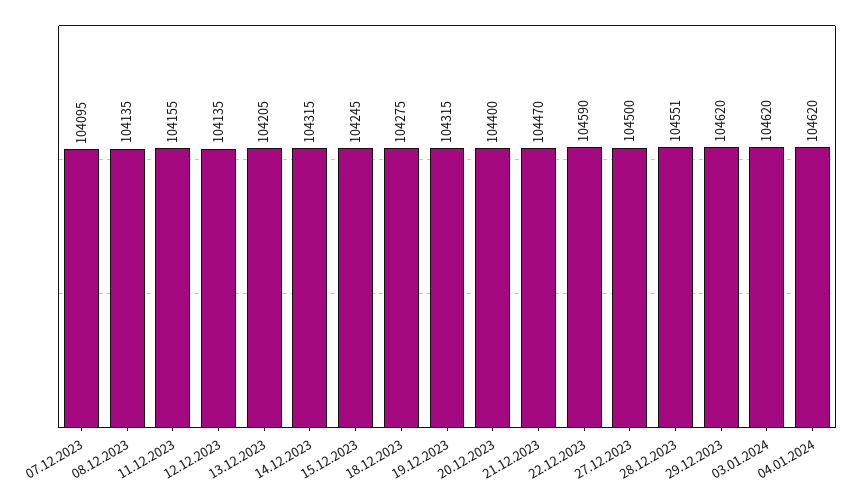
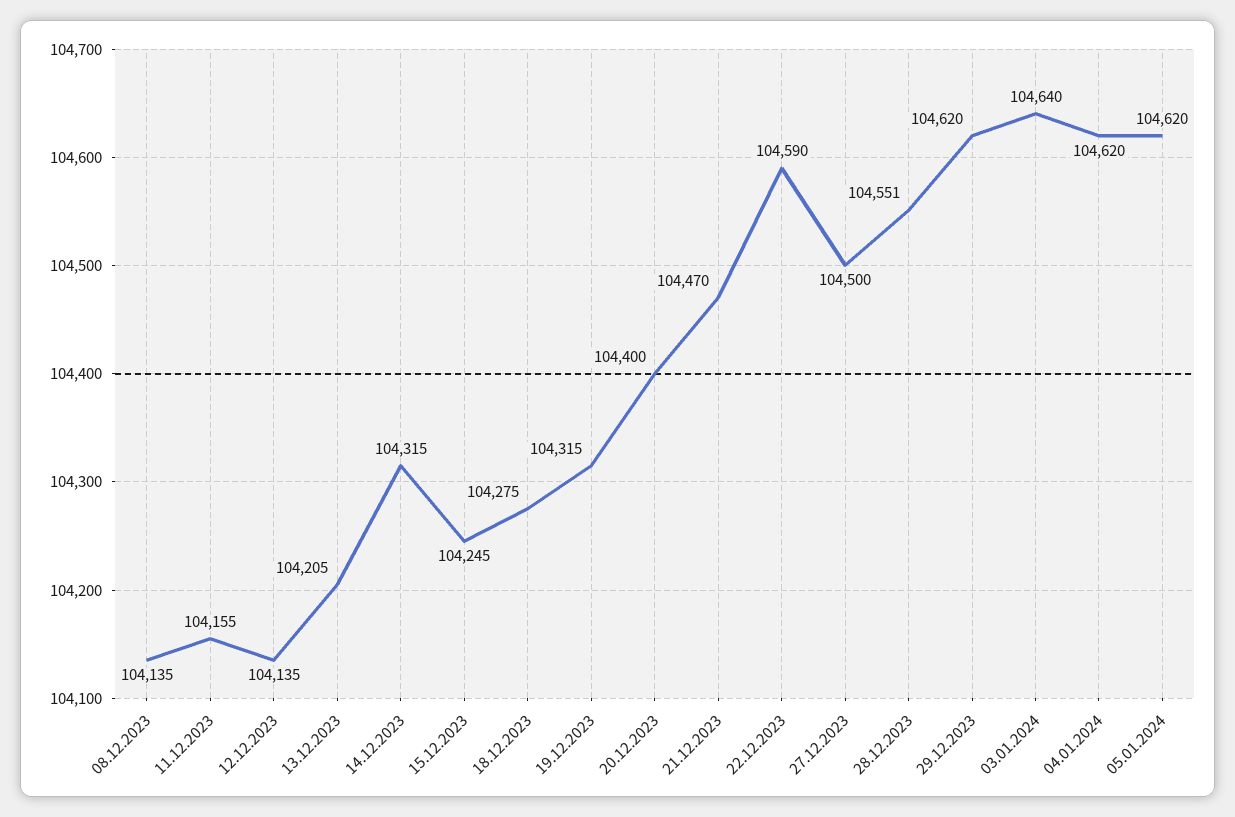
07.12.2023: 104095 -> none
03.01.2024: 104620 -> 104640
05.01.2024: none -> 104620

